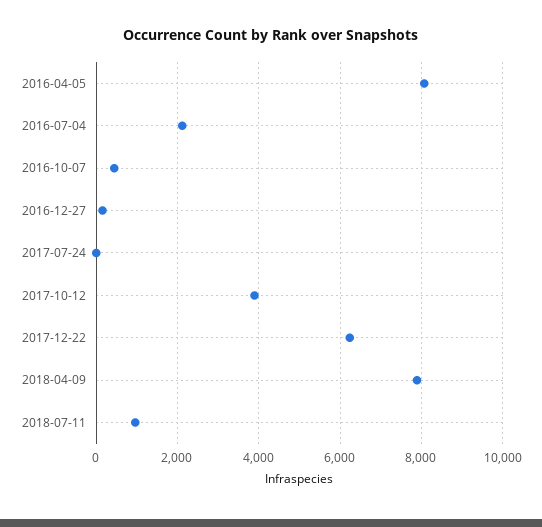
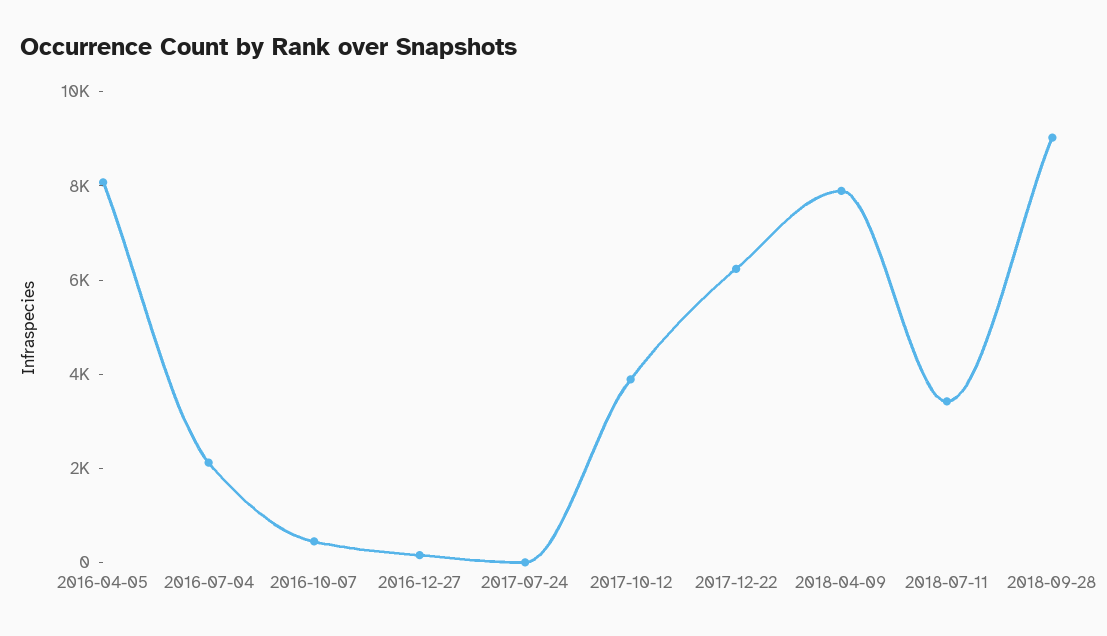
2018-07-11: 1000 -> 3500
2018-09-28: none -> 9000

